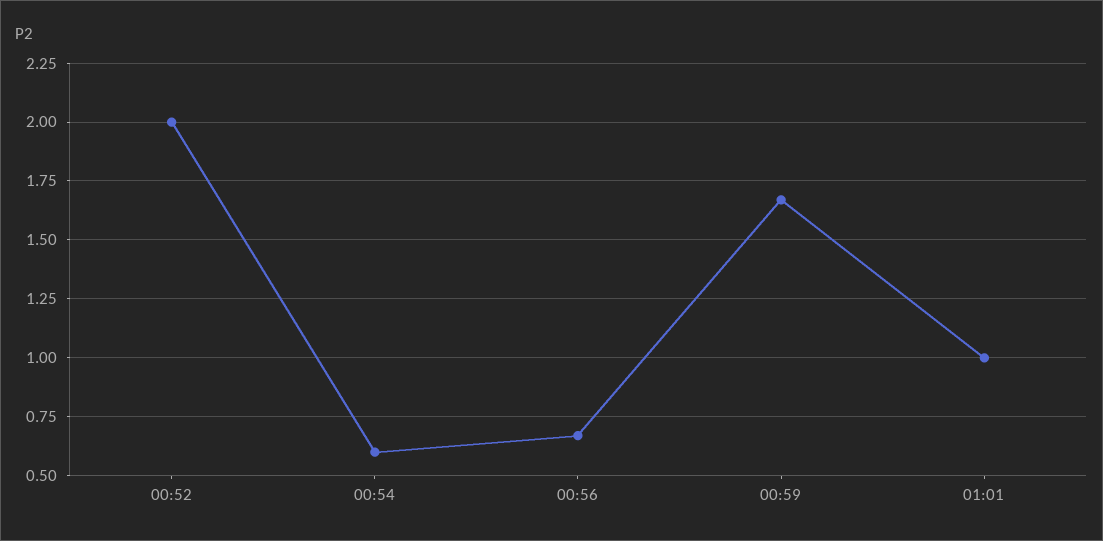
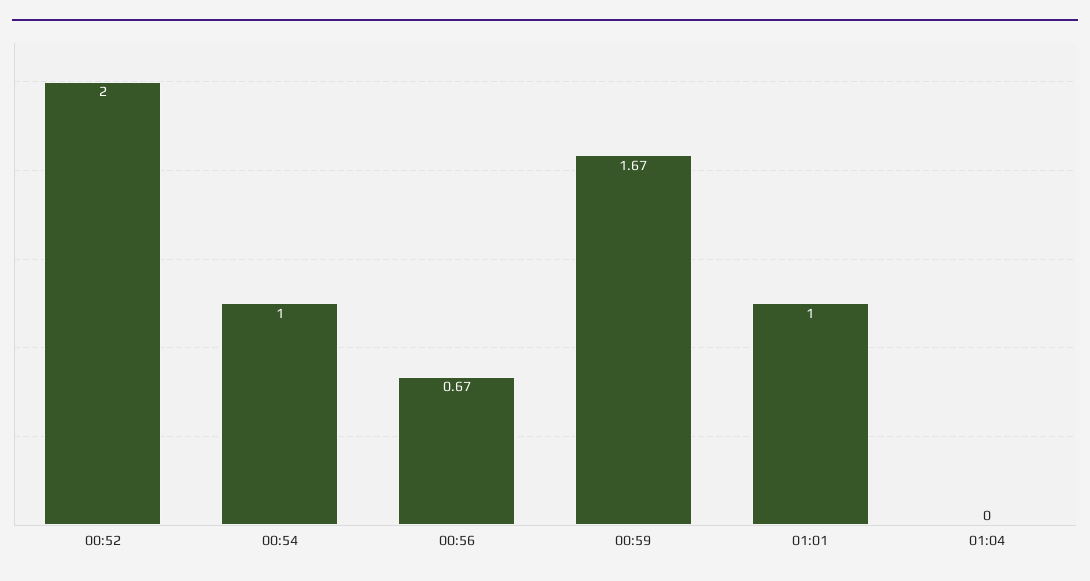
00:54: 0.6 -> 1
01:04: none -> 0

